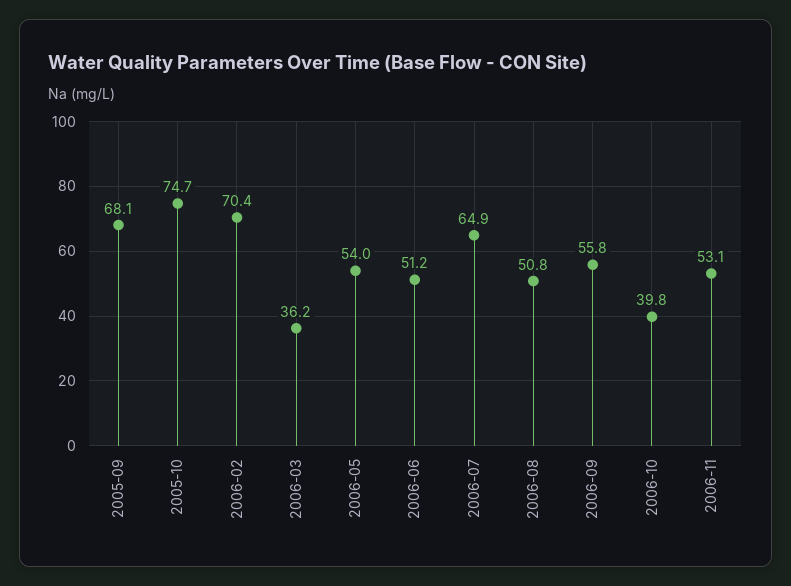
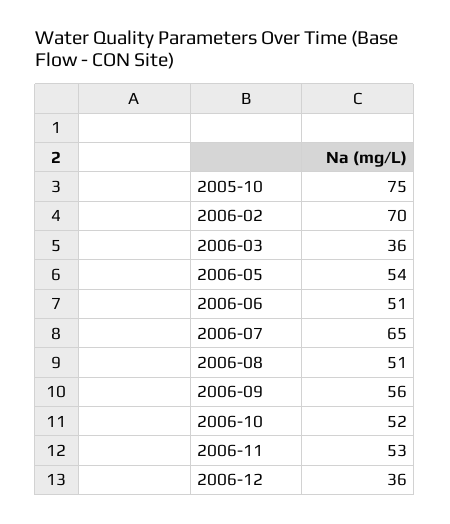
2005-09: 68.1 -> none
2006-10: 39.8 -> 52
2006-12: none -> 36

